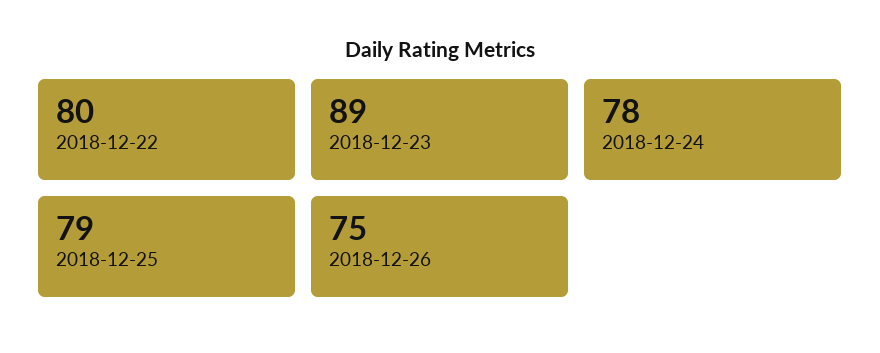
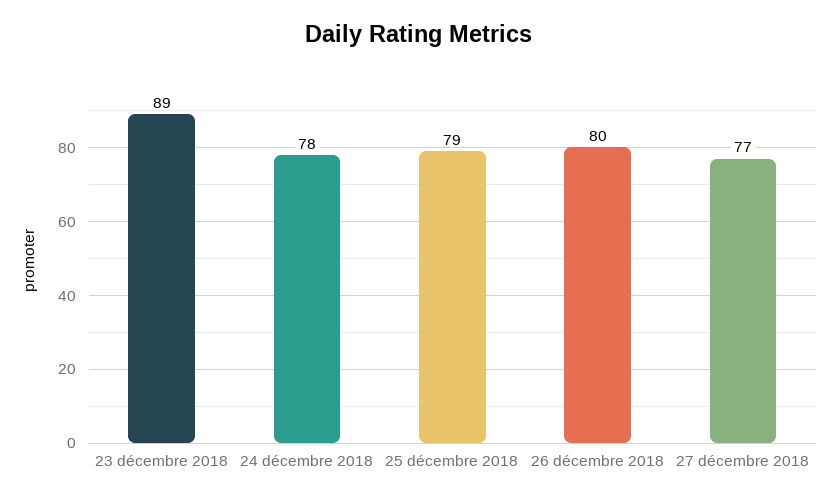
2018-12-22: 80 -> none
2018-12-26: 75 -> 80
27 décembre 2018: none -> 77

